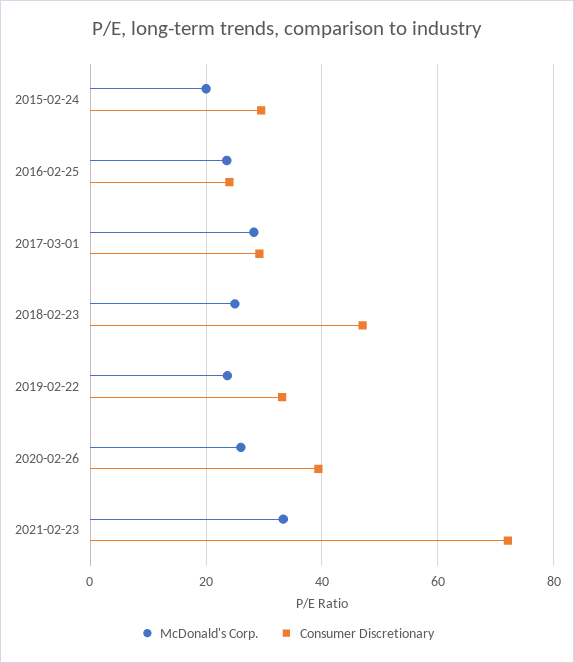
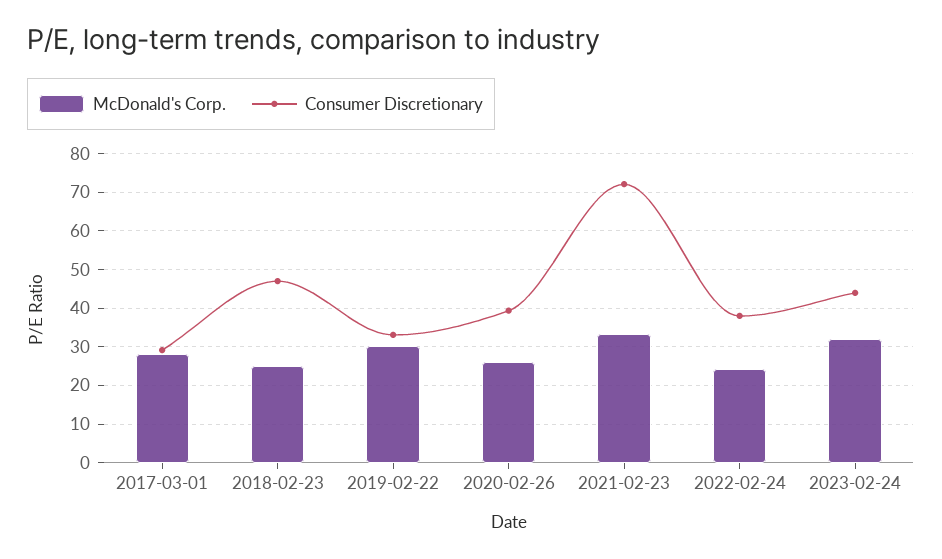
McDonald's Corp., 2015-02-24: 20 -> none
Consumer Discretionary, 2015-02-24: 30 -> none
McDonald's Corp., 2016-02-25: 24 -> none
Consumer Discretionary, 2016-02-25: 24 -> none
McDonald's Corp., 2019-02-22: 24 -> 30
McDonald's Corp., 2022-02-24: none -> 24
Consumer Discretionary, 2022-02-24: none -> 38
McDonald's Corp., 2023-02-24: none -> 32
Consumer Discretionary, 2023-02-24: none -> 44

